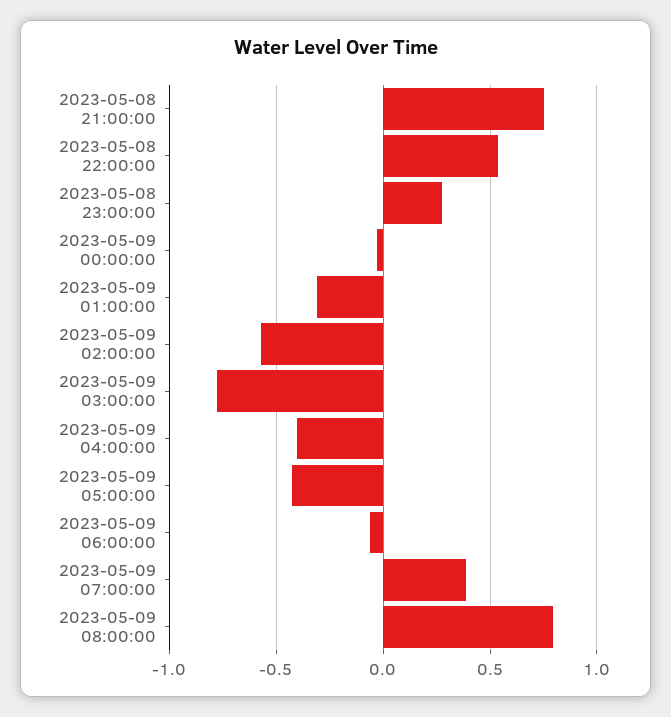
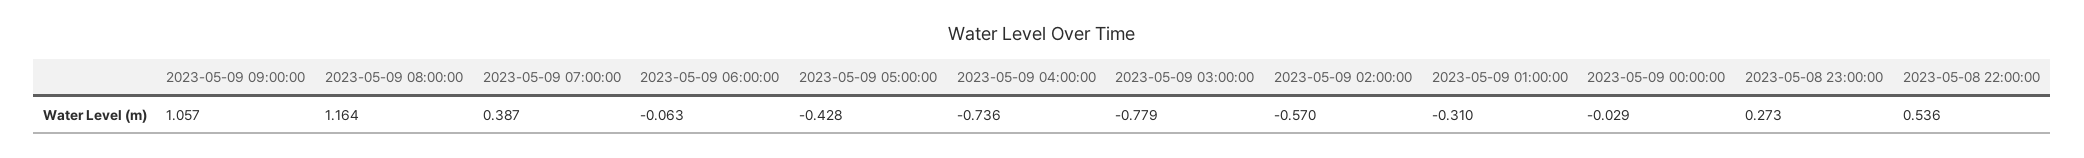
2023-05-08 21:00:00: 0.75 -> none
2023-05-09 04:00:00: -0.4 -> -0.736
2023-05-09 08:00:00: 0.8 -> 1.164
2023-05-09 09:00:00: none -> 1.057

